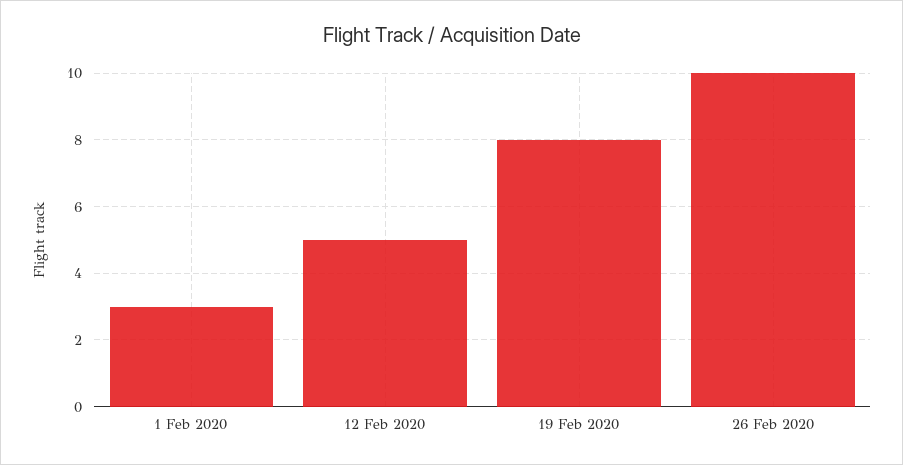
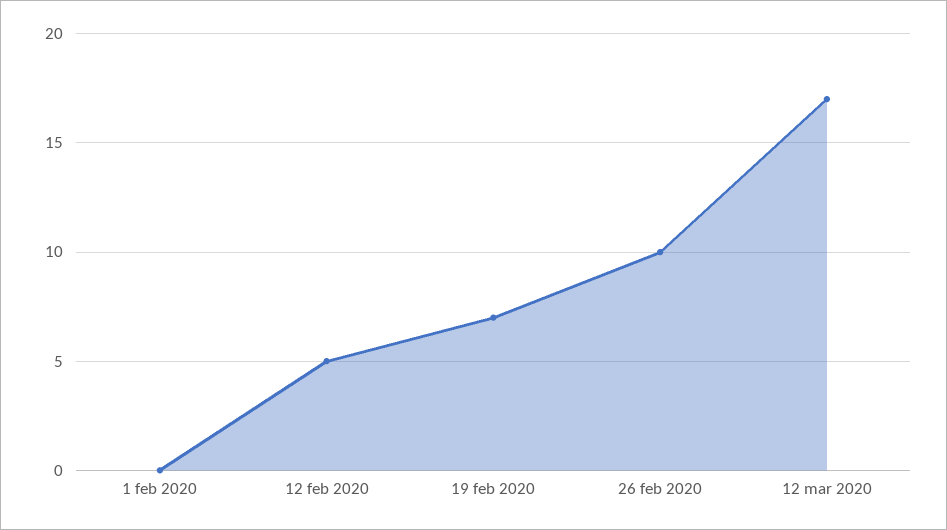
1 Feb 2020: 3 -> 0
19 Feb 2020: 8 -> 7
12 mar 2020: none -> 17

